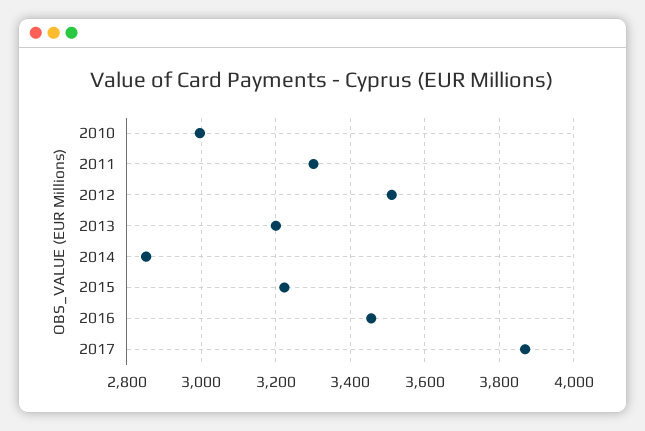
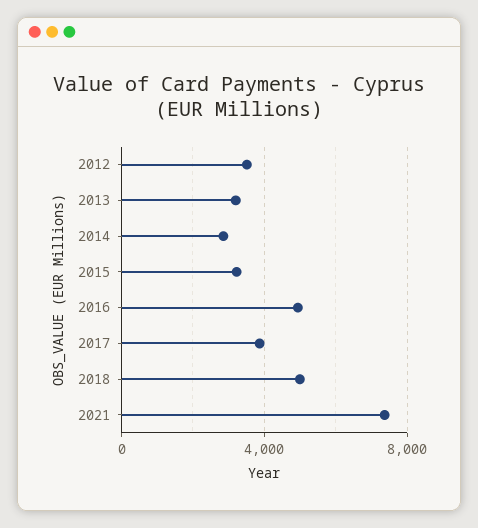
2010: 3000 -> none
2011: 3300 -> none
2016: 3460 -> 5000
2018: none -> 5000
2021: none -> 7500

